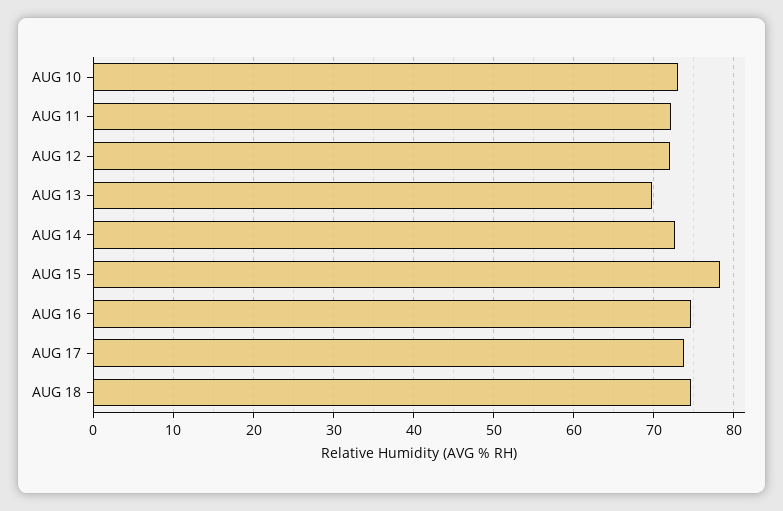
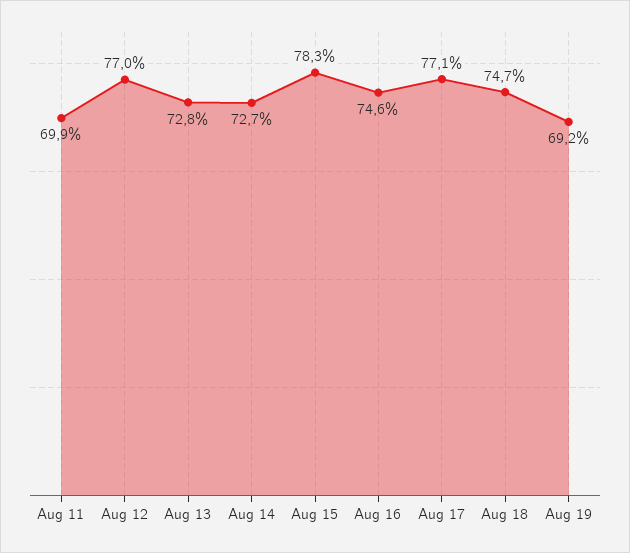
AUG 10: 73 -> none
AUG 11: 72 -> 69.9
AUG 12: 72 -> 77
AUG 13: 70 -> 72.8
AUG 17: 74 -> 77.1
Aug 19: none -> 69.2

